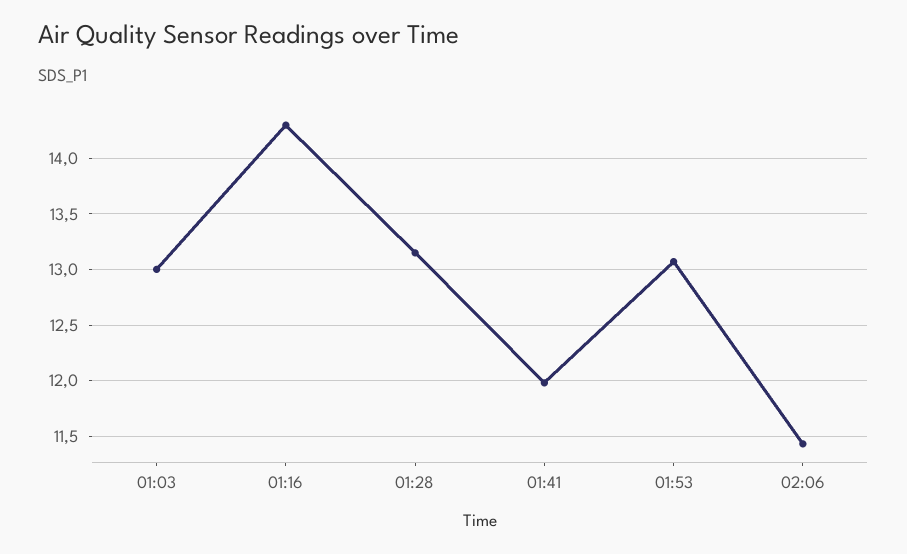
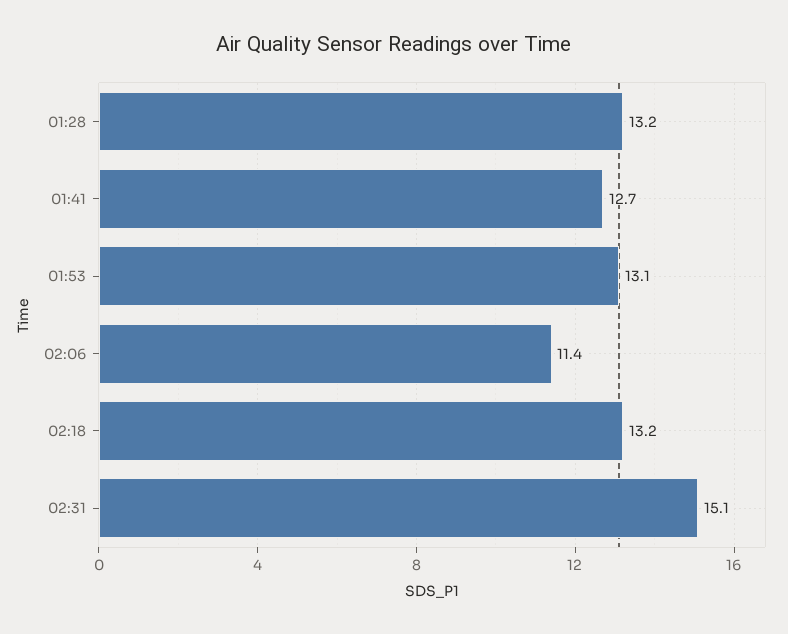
01:03: 13 -> none
01:16: 14.3 -> none
01:41: 12 -> 12.7
02:18: none -> 13.2
02:31: none -> 15.1

